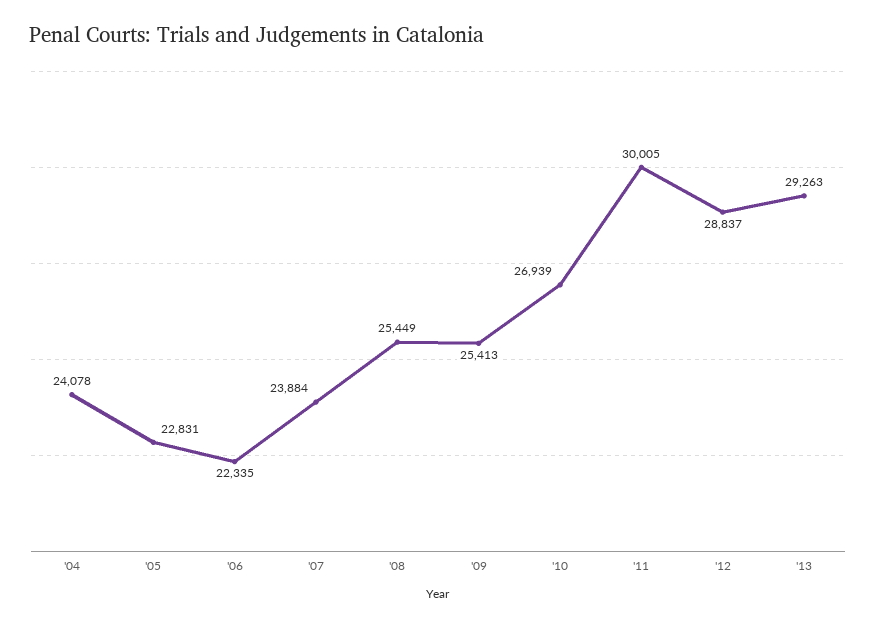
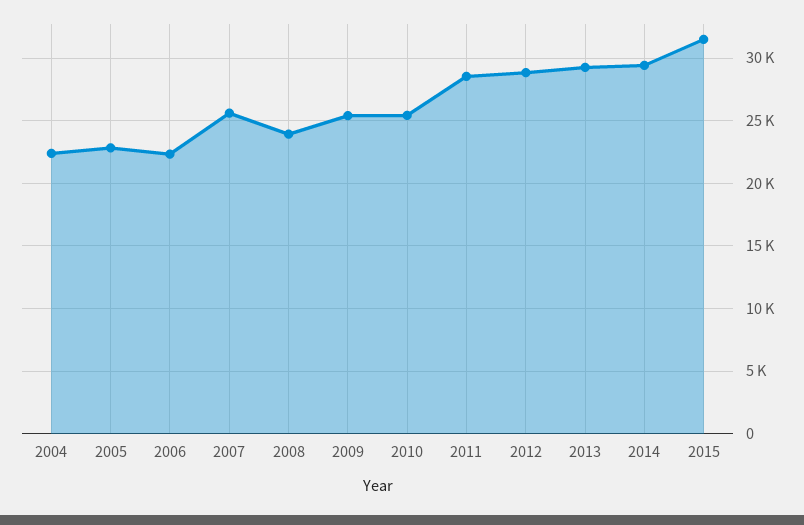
'04: 24078 -> 22500
'07: 23884 -> 25500
'08: 25449 -> 24000
'10: 26939 -> 25500
'11: 30005 -> 28500
2014: none -> 29500
2015: none -> 31500

